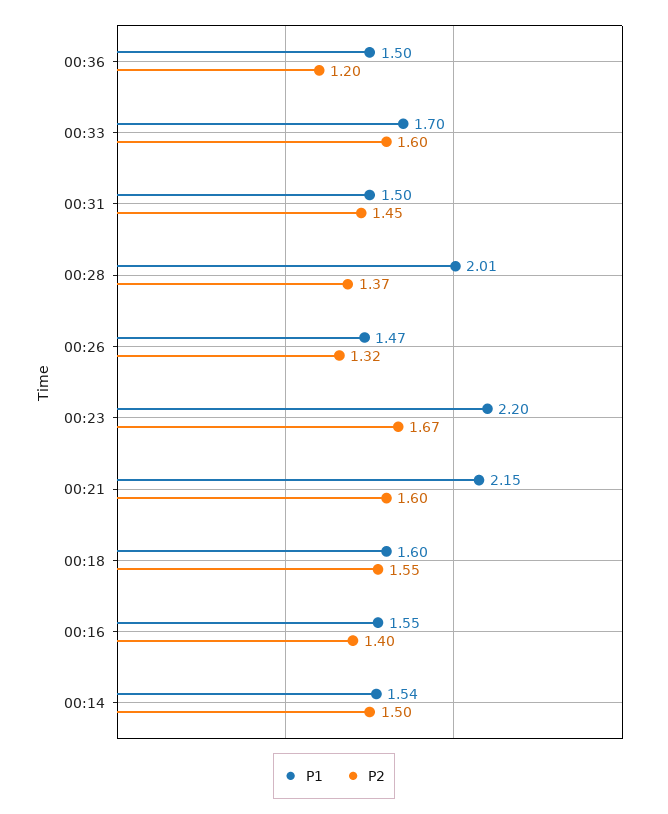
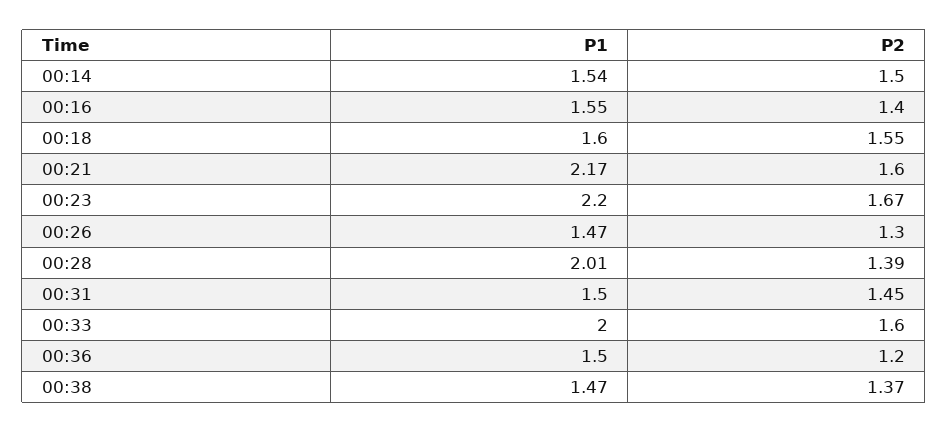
P1, 00:33: 1.7 -> 2
P2, 00:28: 1.37 -> 1.39
P2, 00:26: 1.32 -> 1.3
P1, 00:21: 2.15 -> 2.17
P1, 00:38: none -> 1.47
P2, 00:38: none -> 1.37

